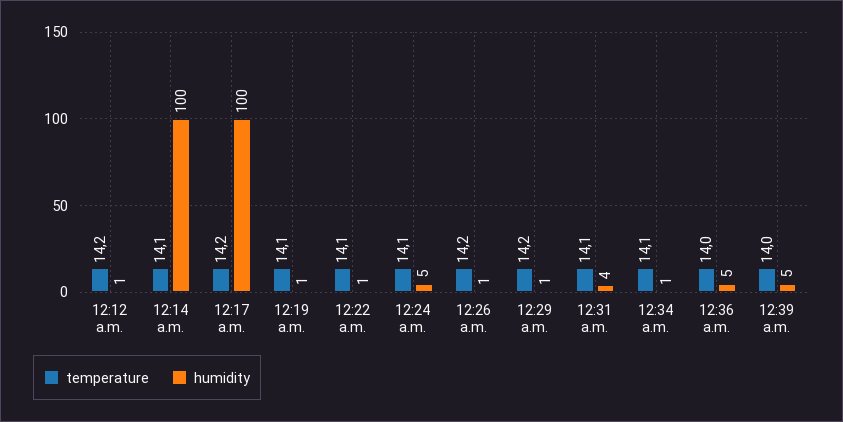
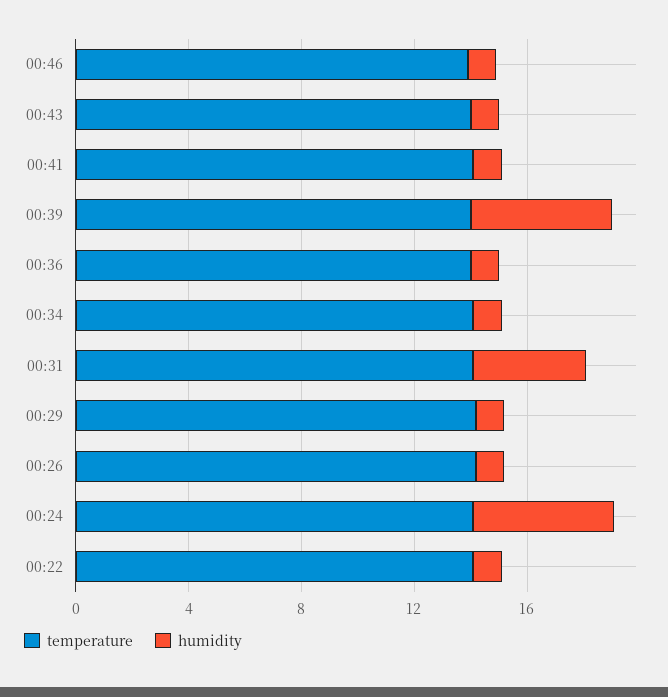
temperature, 12:12 a.m.: 14.2 -> none
humidity, 12:12 a.m.: 1 -> none
temperature, 12:14 a.m.: 14.1 -> none
humidity, 12:14 a.m.: 100 -> none
temperature, 12:17 a.m.: 14.2 -> none
humidity, 12:17 a.m.: 100 -> none
temperature, 12:19 a.m.: 14.1 -> none
humidity, 12:19 a.m.: 1 -> none
humidity, 12:36 a.m.: 5 -> 1
temperature, 00:46: none -> 14
humidity, 00:46: none -> 1
temperature, 00:43: none -> 14
humidity, 00:43: none -> 1
temperature, 00:41: none -> 14
humidity, 00:41: none -> 1

